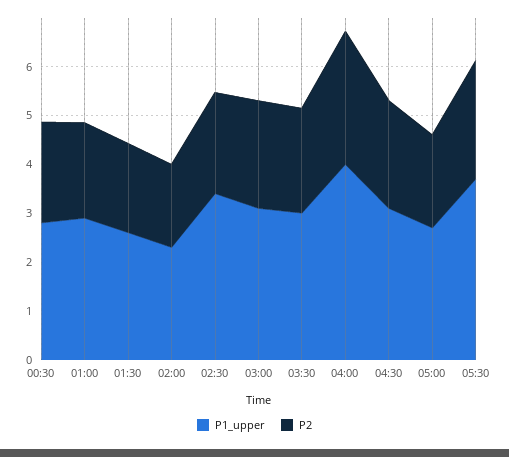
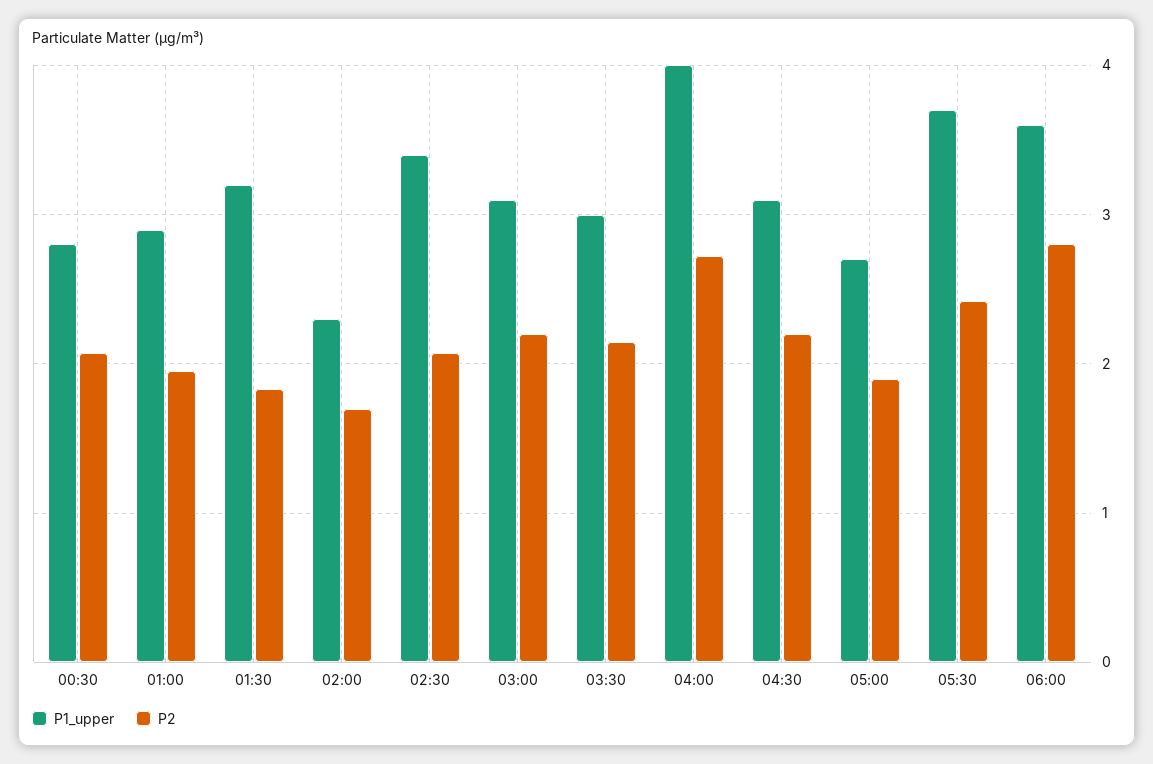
P1_upper, 01:30: 2.6 -> 3.2
P1_upper, 06:00: none -> 3.6
P2, 06:00: none -> 2.8

